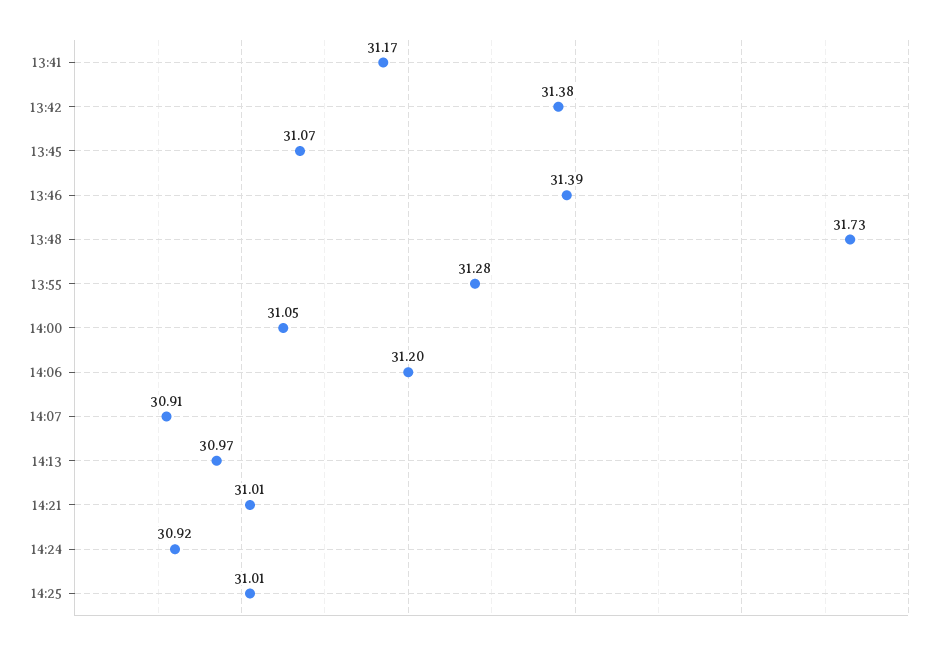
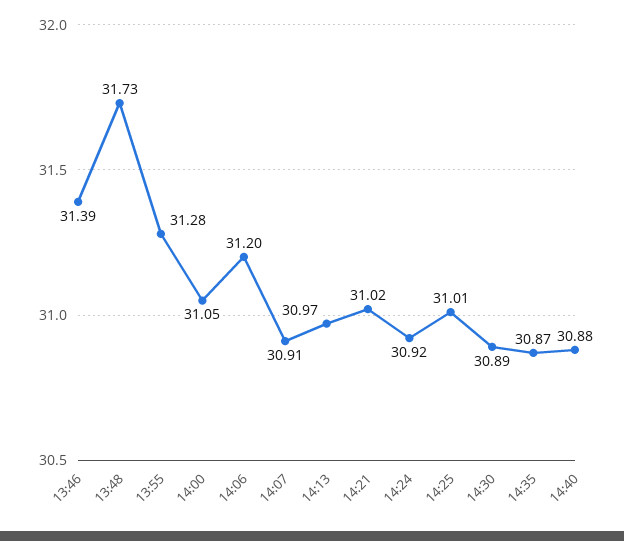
13:41: 31.17 -> none
13:42: 31.38 -> none
13:45: 31.07 -> none
14:21: 31.01 -> 31.02
14:30: none -> 30.89
14:35: none -> 30.87
14:40: none -> 30.88

